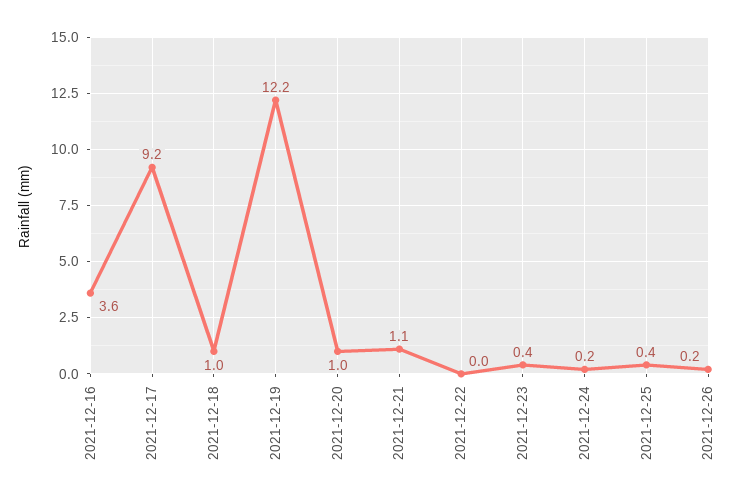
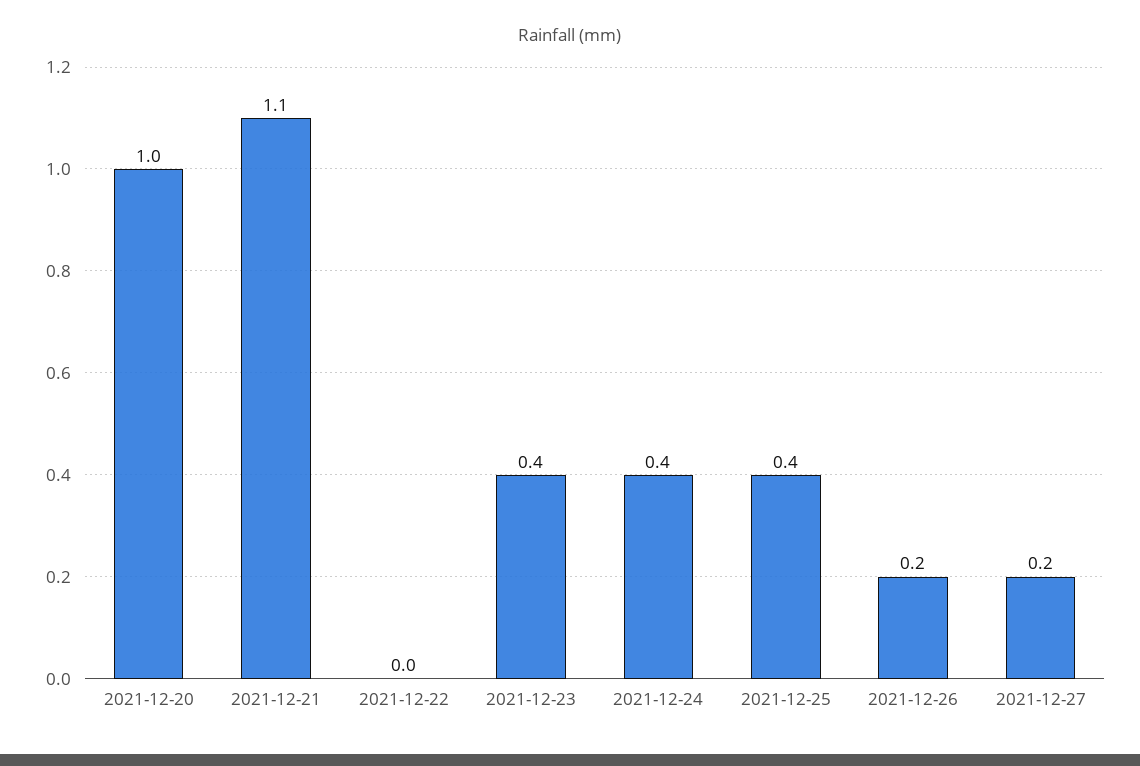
2021-12-16: 3.6 -> none
2021-12-17: 9.2 -> none
2021-12-18: 1 -> none
2021-12-19: 12.2 -> none
2021-12-24: 0.2 -> 0.4
2021-12-27: none -> 0.2

